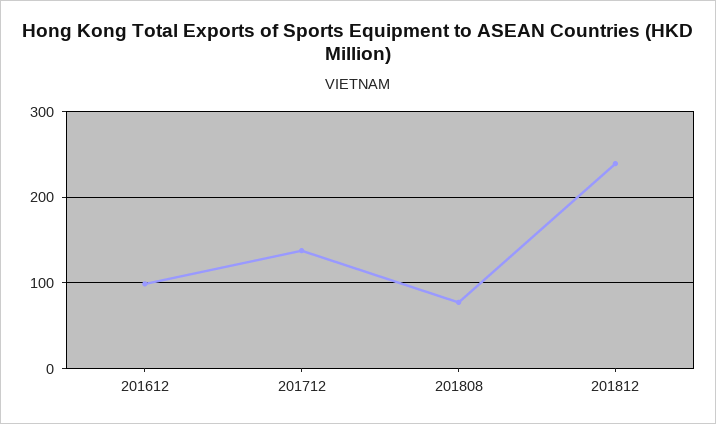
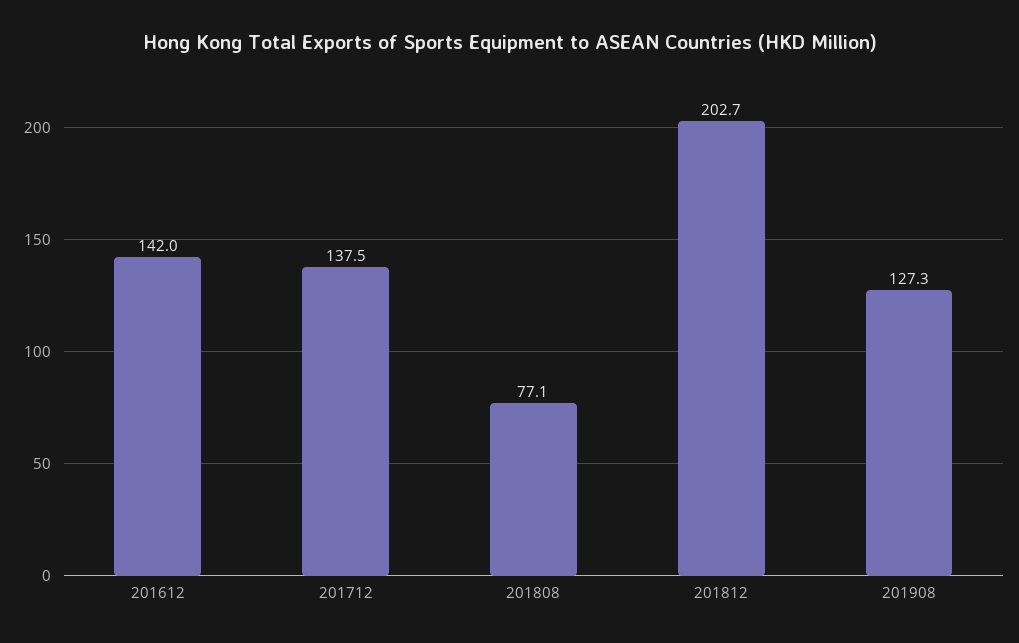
201612: 100 -> 142
201812: 240 -> 202.7
201908: none -> 127.3

